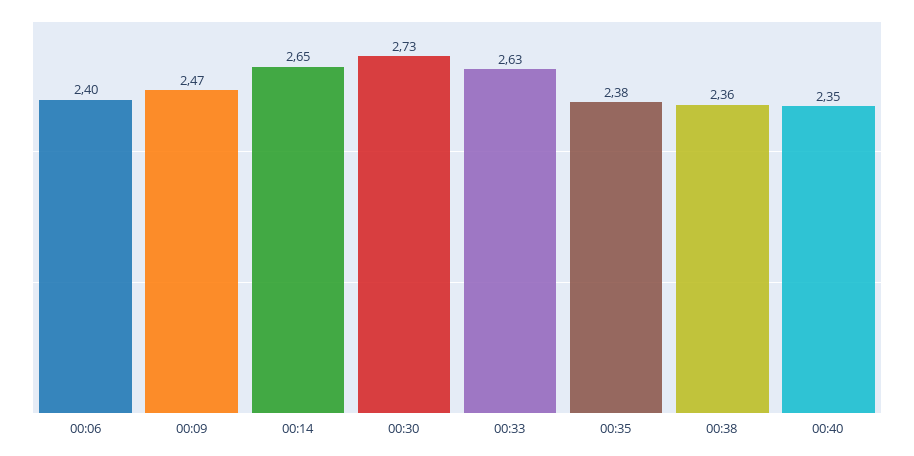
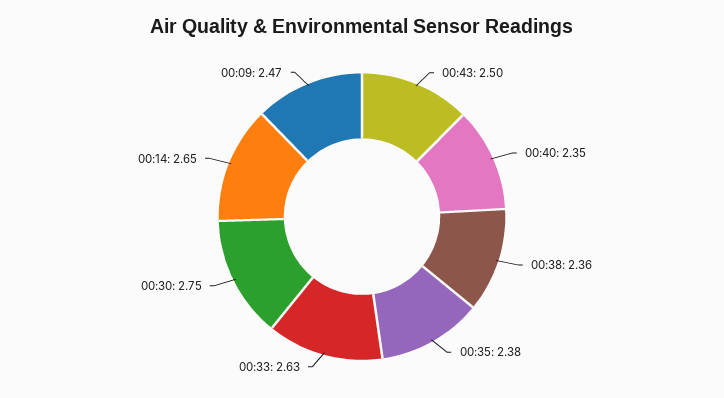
00:06: 2.4 -> none
00:30: 2.73 -> 2.75
00:43: none -> 2.5

